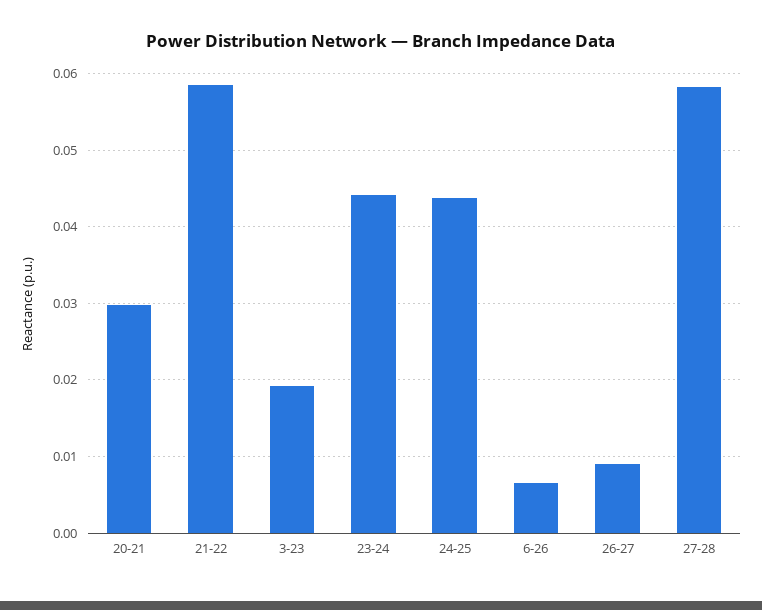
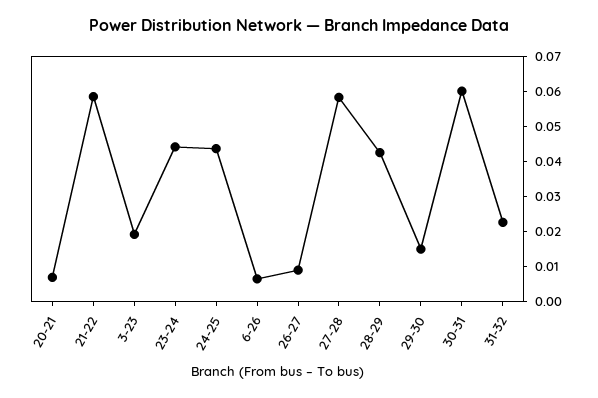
20-21: 0.03 -> 0.0075
28-29: none -> 0.0425
29-30: none -> 0.015
30-31: none -> 0.06
31-32: none -> 0.0225

